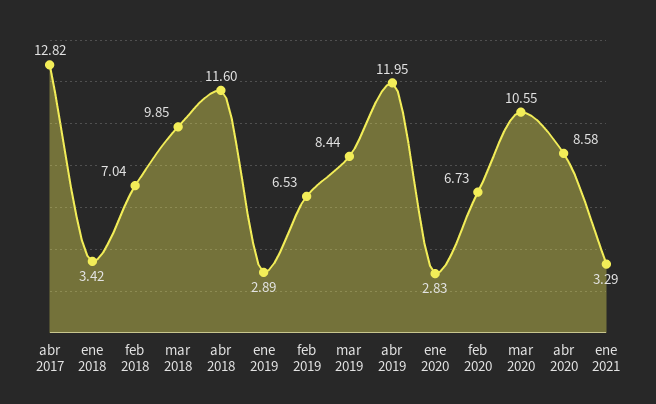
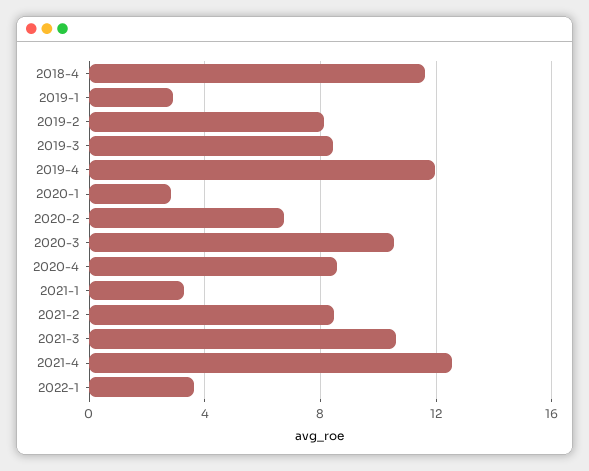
abr 2017: 12.82 -> none
ene 2018: 3.42 -> none
feb 2018: 7.04 -> none
mar 2018: 9.85 -> none
feb 2019: 6.53 -> 8
2021-2: none -> 8.5
2021-3: none -> 10.5
2021-4: none -> 12.5
2022-1: none -> 3.5

